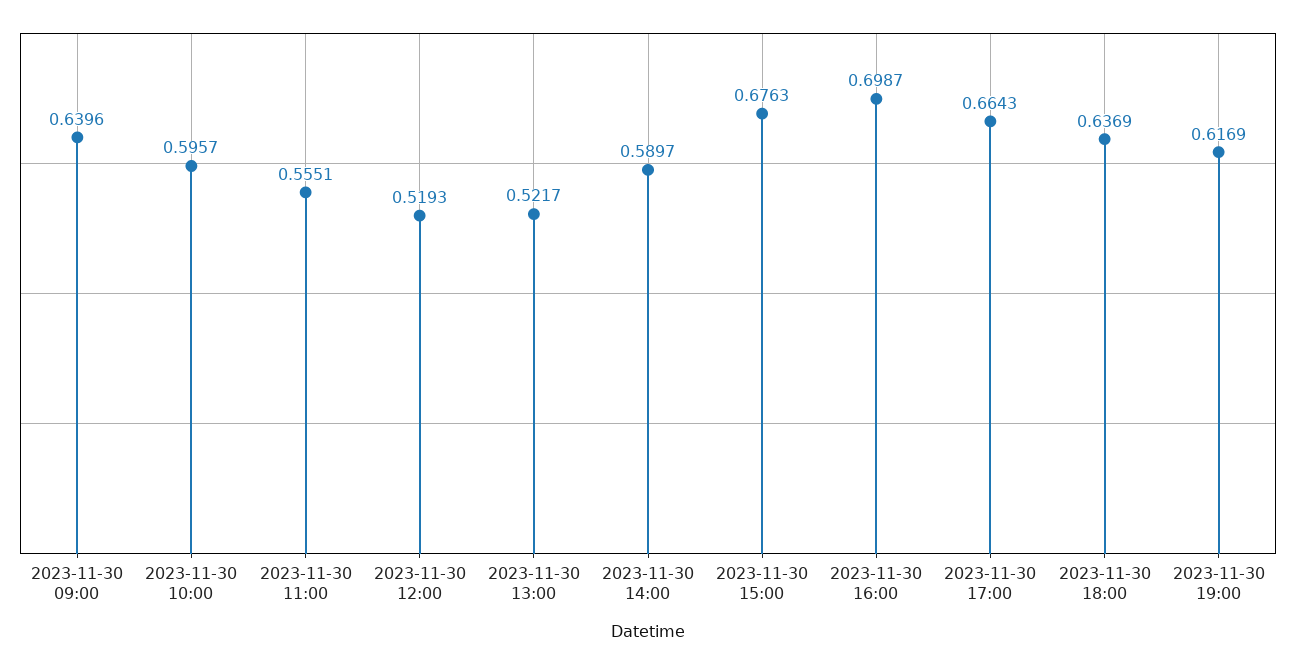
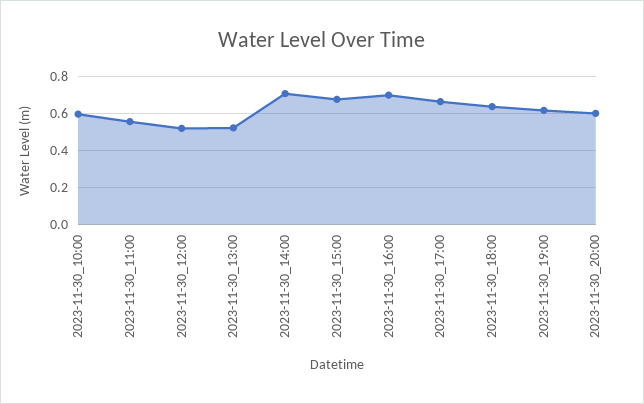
2023-11-30 09:00: 0.6396 -> none
2023-11-30 14:00: 0.5897 -> 0.7
2023-11-30_20:00: none -> 0.6

